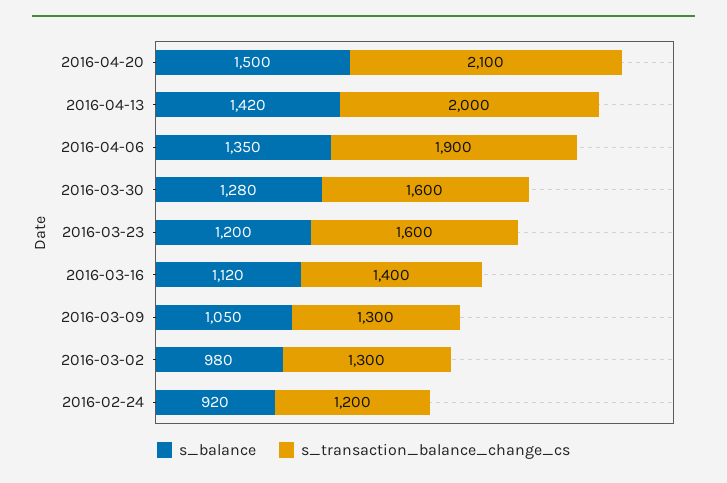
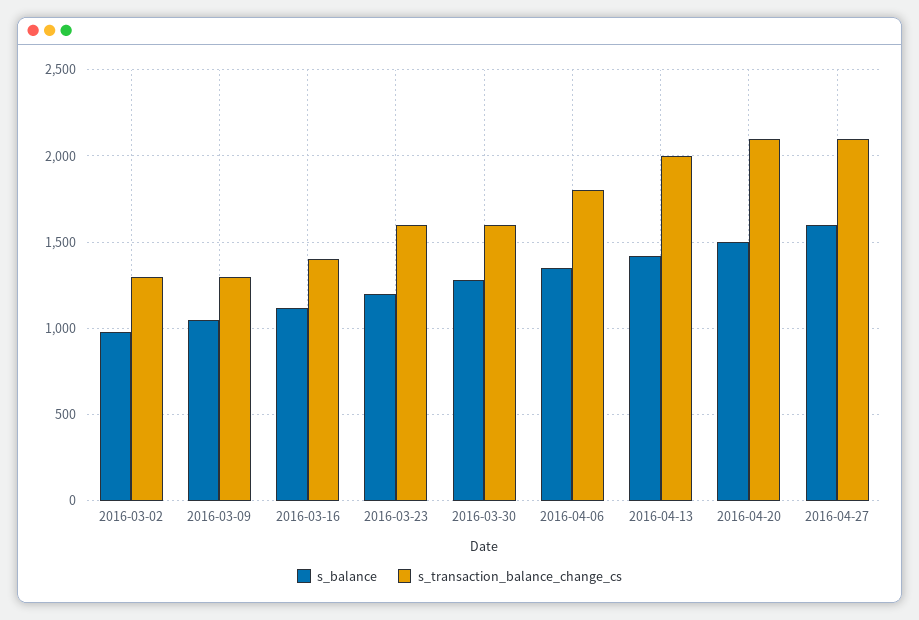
s_transaction_balance_change_cs, 2016-04-06: 1900 -> 1800
s_balance, 2016-02-24: 920 -> none
s_transaction_balance_change_cs, 2016-02-24: 1200 -> none
s_balance, 2016-04-27: none -> 1600
s_transaction_balance_change_cs, 2016-04-27: none -> 2100

